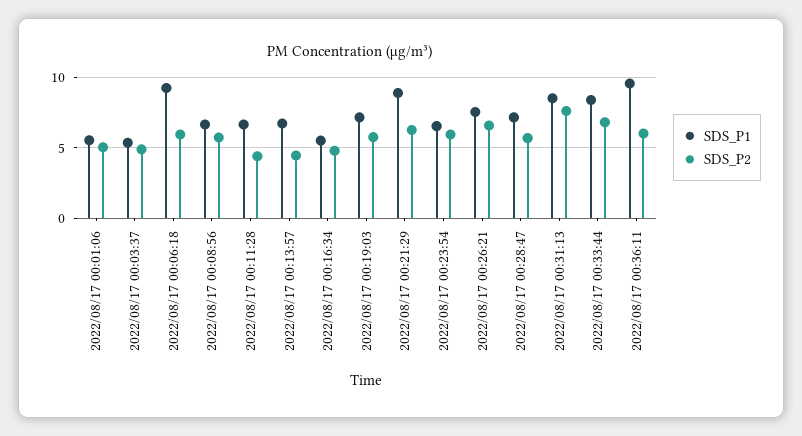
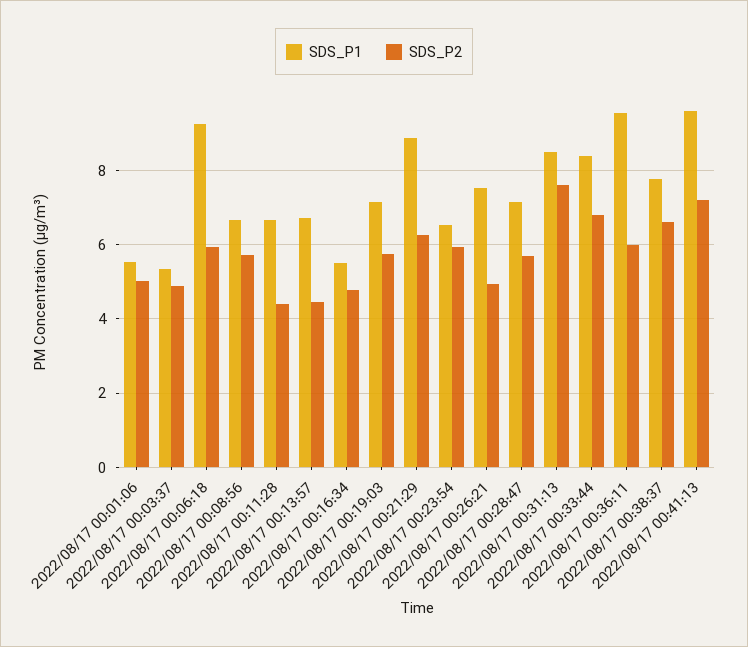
SDS_P2, 2022/08/17 00:26:21: 6.5 -> 5
SDS_P1, 2022/08/17 00:38:37: none -> 7.8
SDS_P2, 2022/08/17 00:38:37: none -> 6.6
SDS_P1, 2022/08/17 00:41:13: none -> 9.6
SDS_P2, 2022/08/17 00:41:13: none -> 7.2

